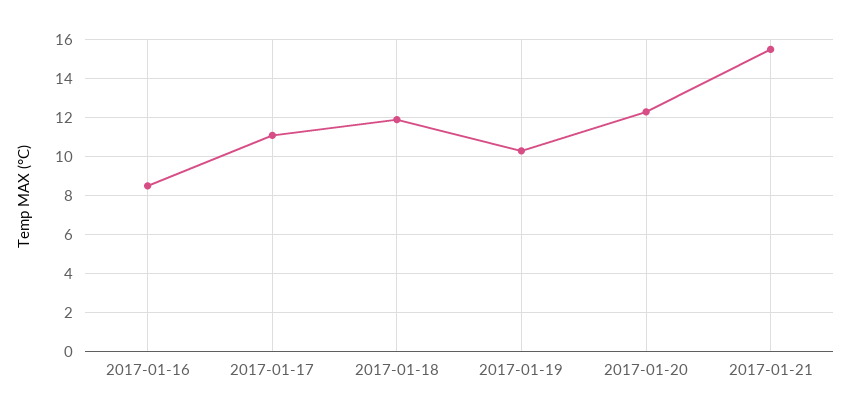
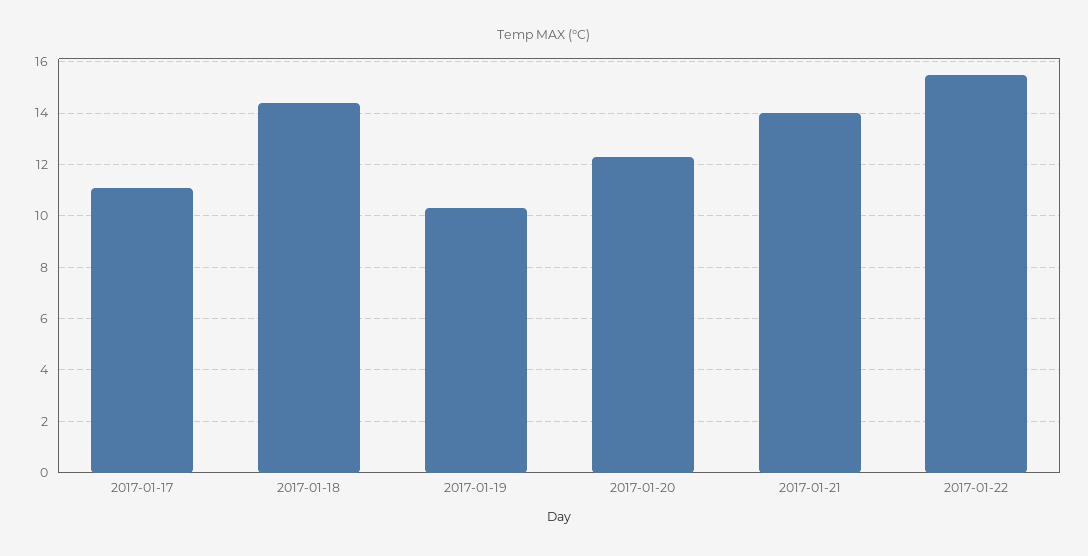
2017-01-16: 8.5 -> none
2017-01-18: 12 -> 14.5
2017-01-21: 15.5 -> 14
2017-01-22: none -> 15.5

